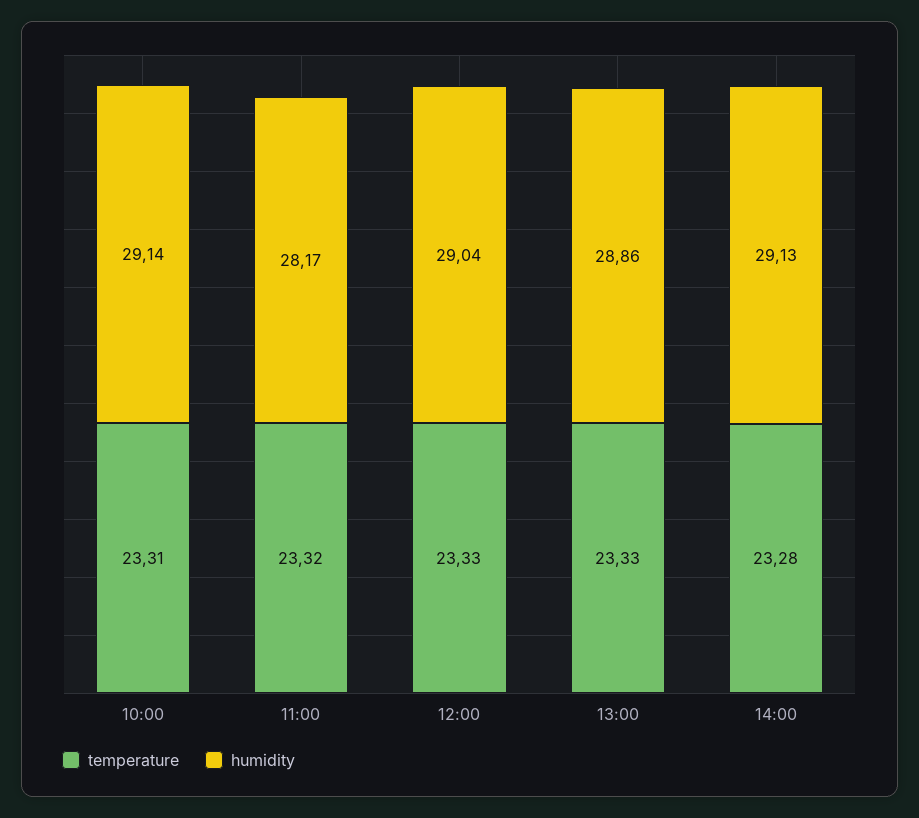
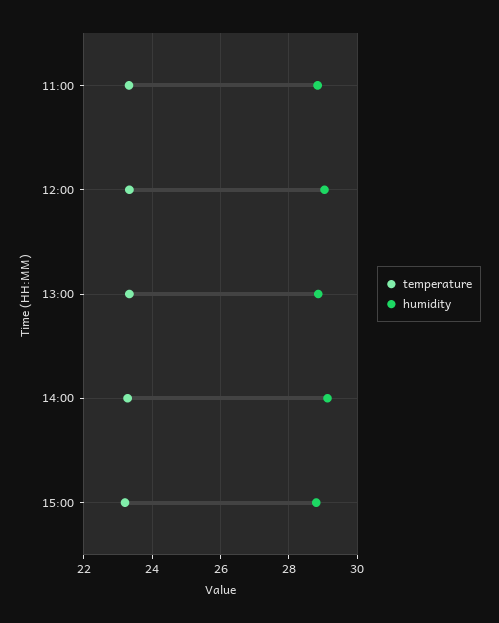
temperature, 10:00: 23.31 -> none
humidity, 10:00: 29.14 -> none
humidity, 11:00: 28.17 -> 28.8
temperature, 15:00: none -> 23.2
humidity, 15:00: none -> 28.8

